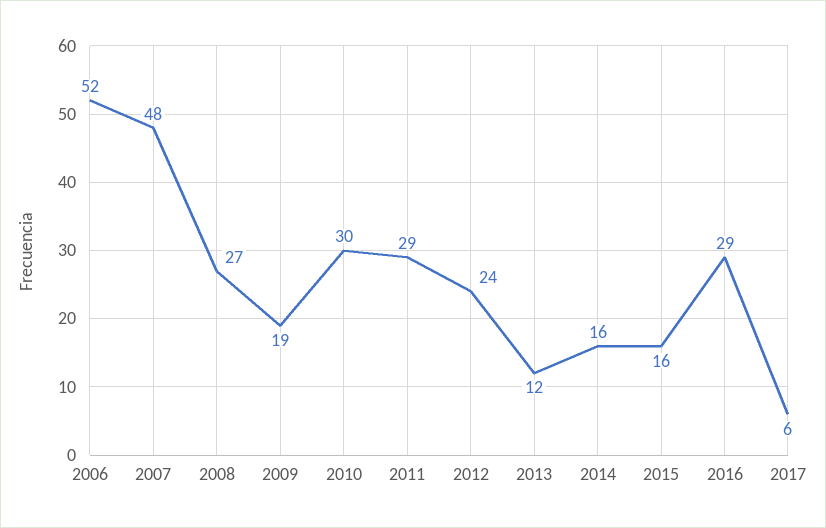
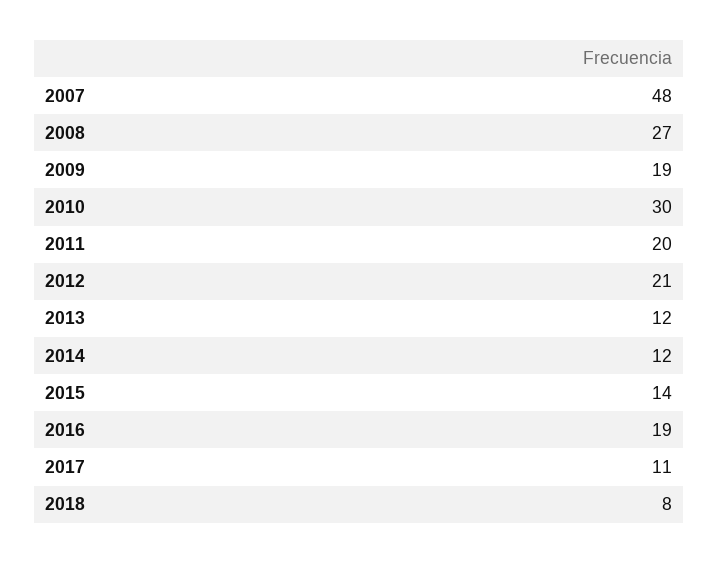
2006: 52 -> none
2011: 29 -> 20
2012: 24 -> 21
2014: 16 -> 12
2015: 16 -> 14
2016: 29 -> 19
2017: 6 -> 11
2018: none -> 8

